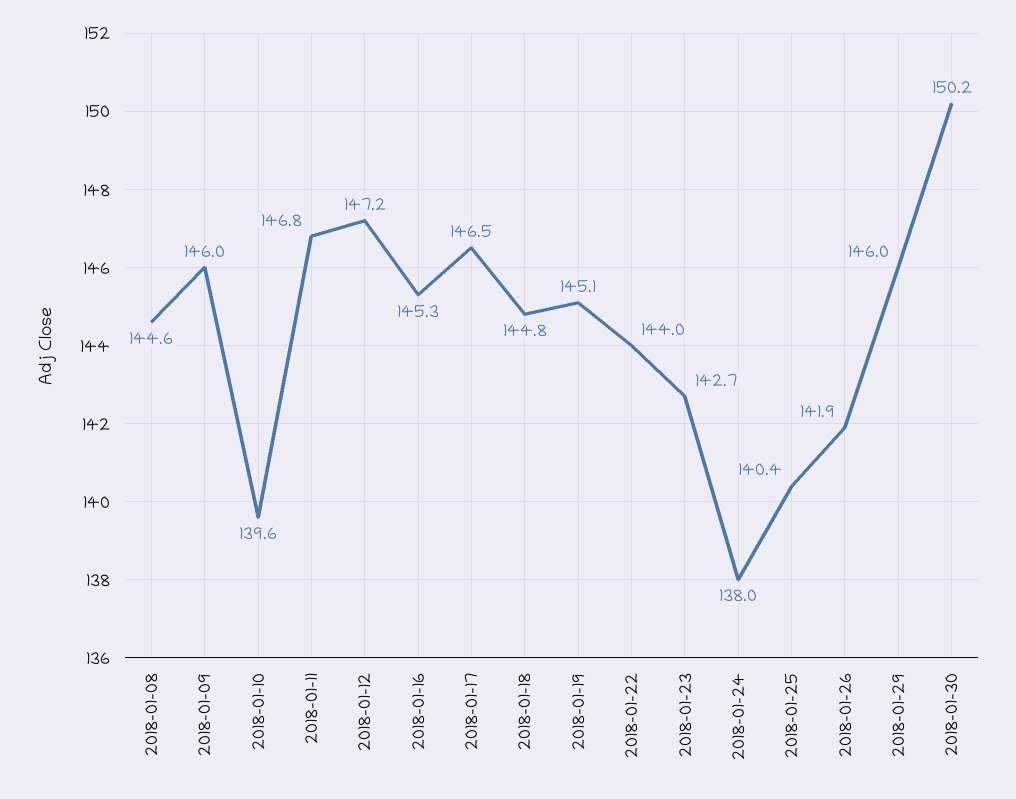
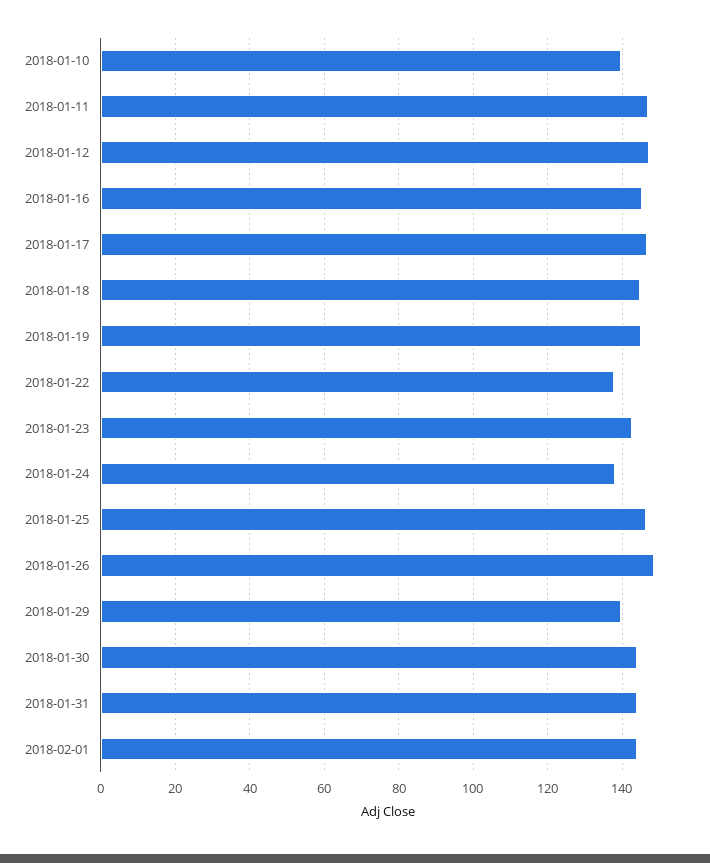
2018-01-08: 144.6 -> none
2018-01-09: 146 -> none
2018-01-22: 144 -> 138
2018-01-25: 140.4 -> 146
2018-01-26: 141.9 -> 148
2018-01-29: 146 -> 140
2018-01-30: 150.2 -> 144
2018-01-31: none -> 144
2018-02-01: none -> 144

